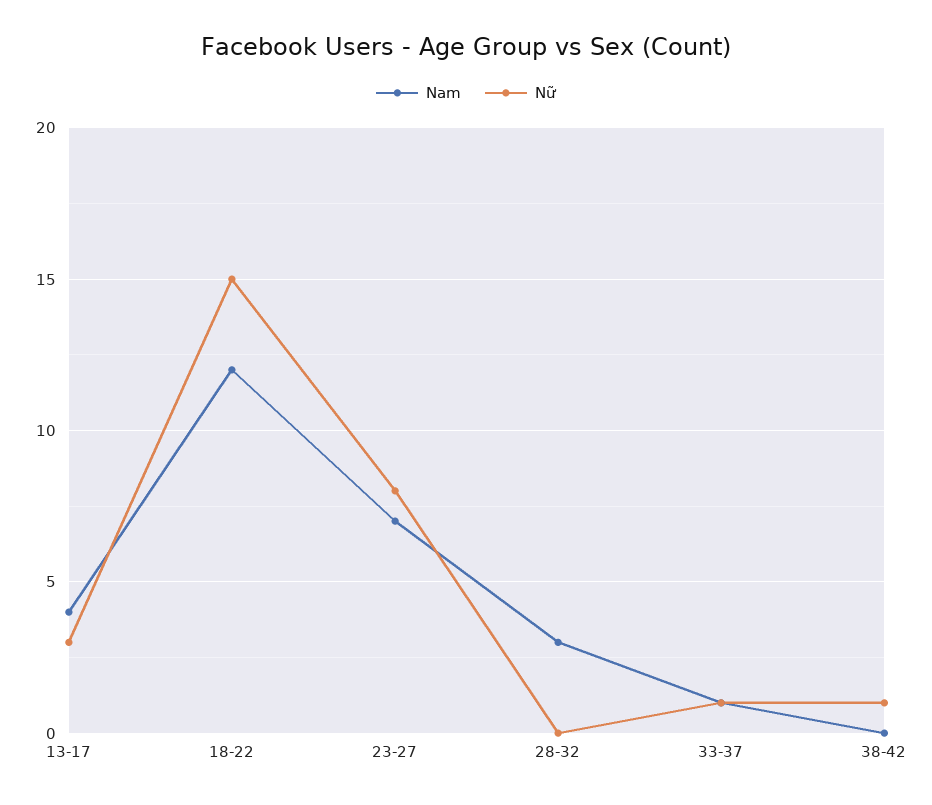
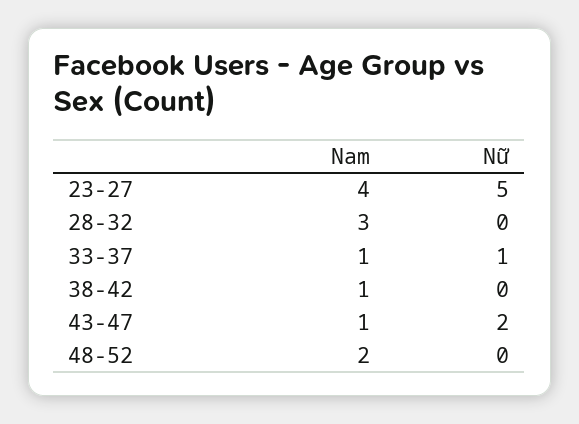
Nam, 13-17: 4 -> none
Nữ, 13-17: 3 -> none
Nam, 18-22: 12 -> none
Nữ, 18-22: 15 -> none
Nam, 23-27: 7 -> 4
Nữ, 23-27: 8 -> 5
Nam, 38-42: 0 -> 1
Nữ, 38-42: 1 -> 0
Nam, 43-47: none -> 1
Nữ, 43-47: none -> 2
Nam, 48-52: none -> 2
Nữ, 48-52: none -> 0

